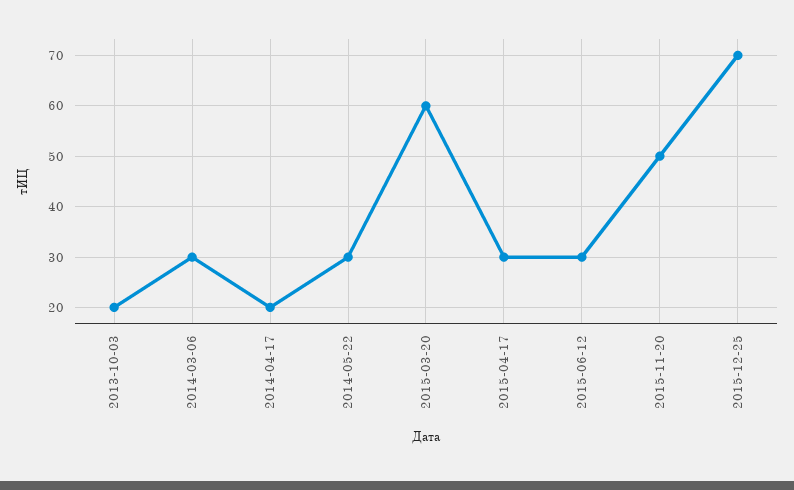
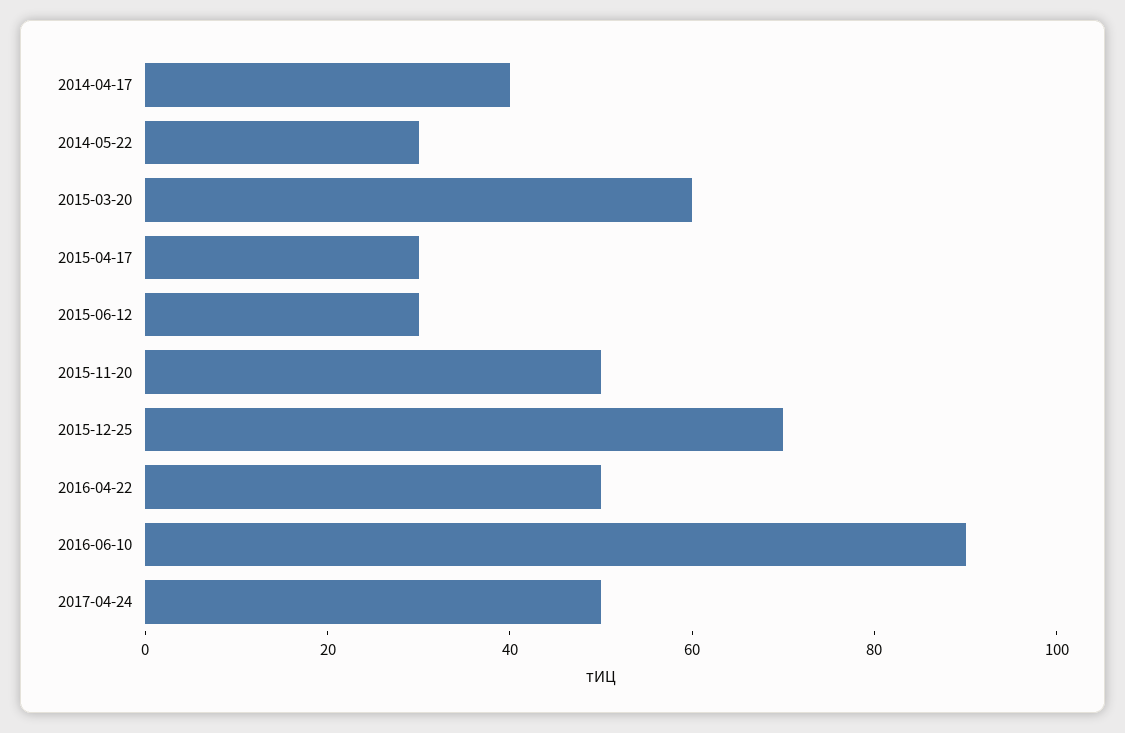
2013-10-03: 20 -> none
2014-03-06: 30 -> none
2014-04-17: 20 -> 40
2016-04-22: none -> 50
2016-06-10: none -> 90
2017-04-24: none -> 50

